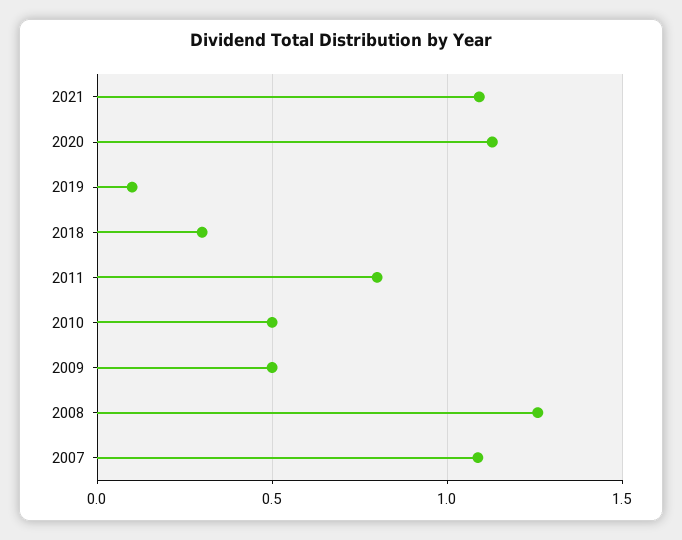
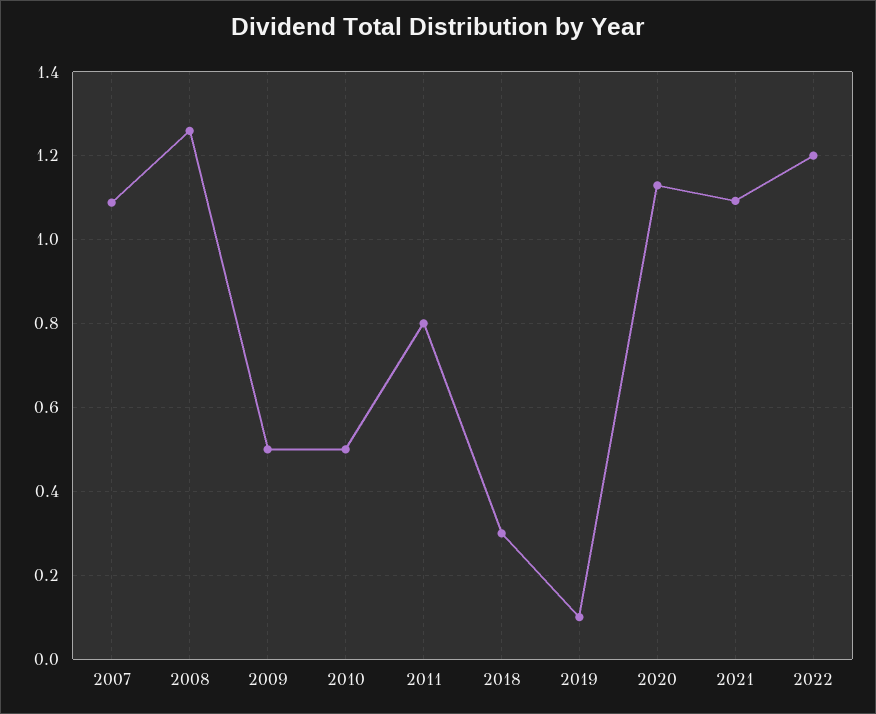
2022: none -> 1.2

